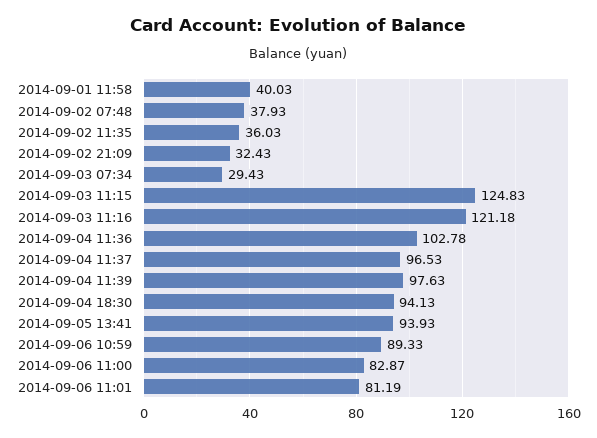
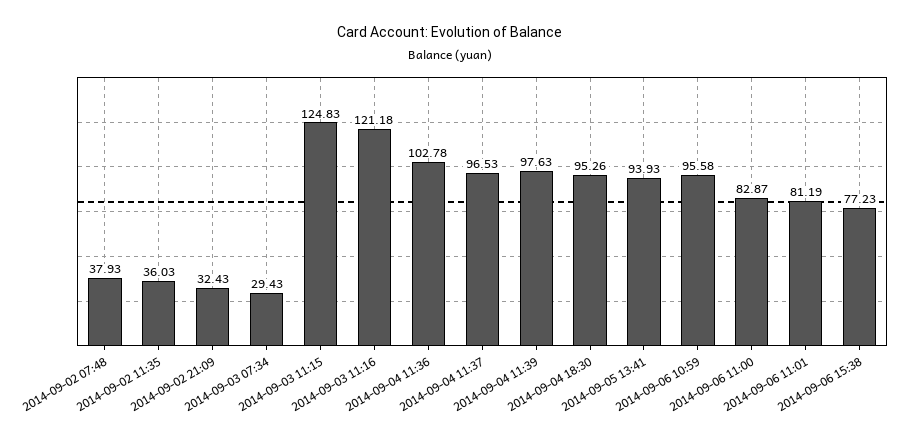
2014-09-01 11:58: 40.03 -> none
2014-09-04 18:30: 94.13 -> 95.26
2014-09-06 10:59: 89.33 -> 95.58
2014-09-06 15:38: none -> 77.23

